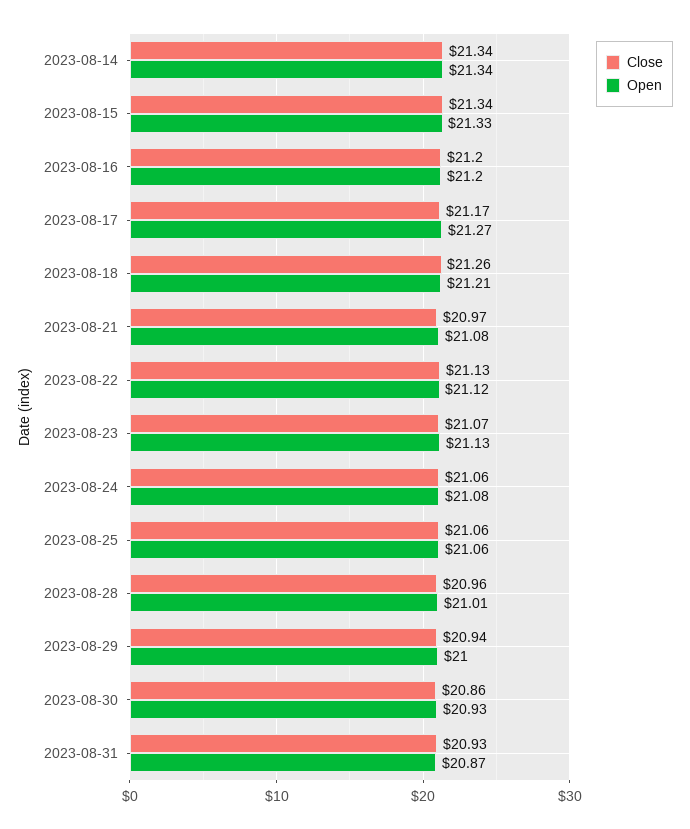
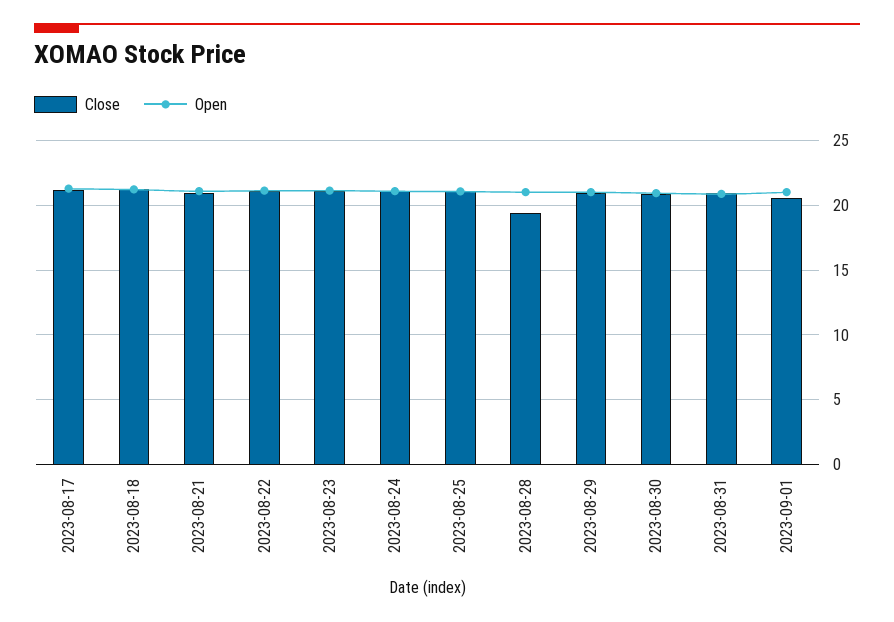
Close, 2023-08-14: 21.34 -> none
Open, 2023-08-14: 21.34 -> none
Close, 2023-08-15: 21.34 -> none
Open, 2023-08-15: 21.33 -> none
Close, 2023-08-16: 21.2 -> none
Open, 2023-08-16: 21.2 -> none
Close, 2023-08-28: 20.96 -> 19.5
Close, 2023-09-01: none -> 20.5
Open, 2023-09-01: none -> 21

